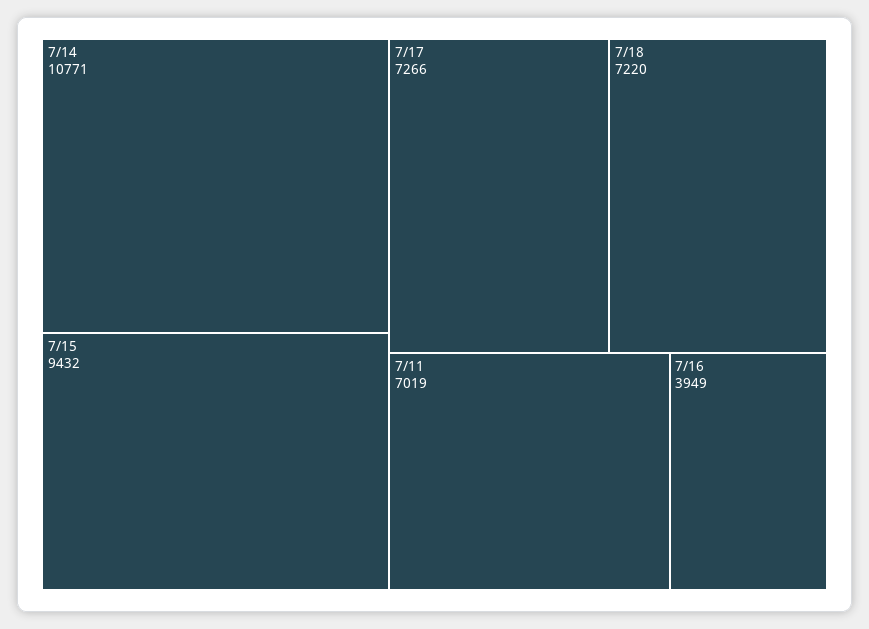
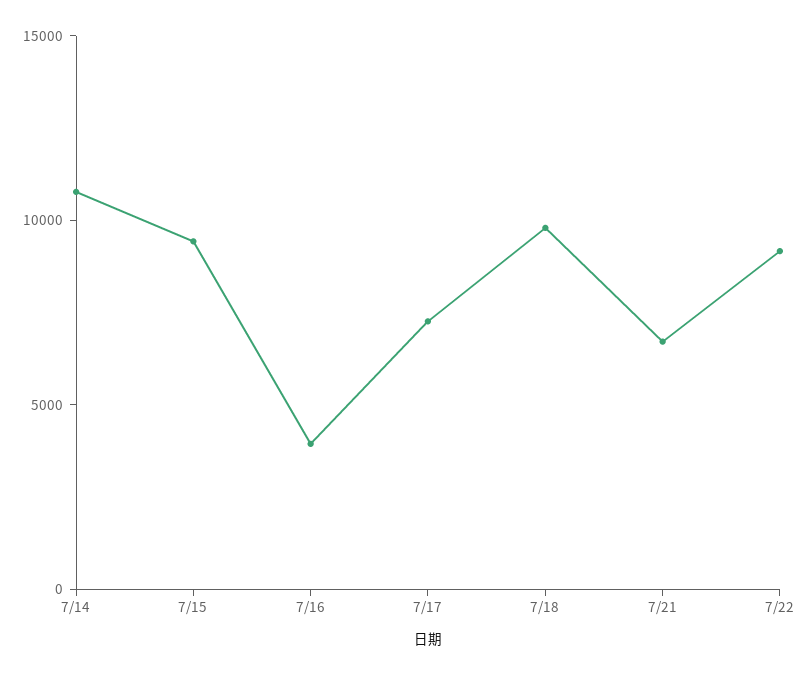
7/18: 7220 -> 10000
7/11: 7019 -> none
7/21: none -> 7000
7/22: none -> 9000

